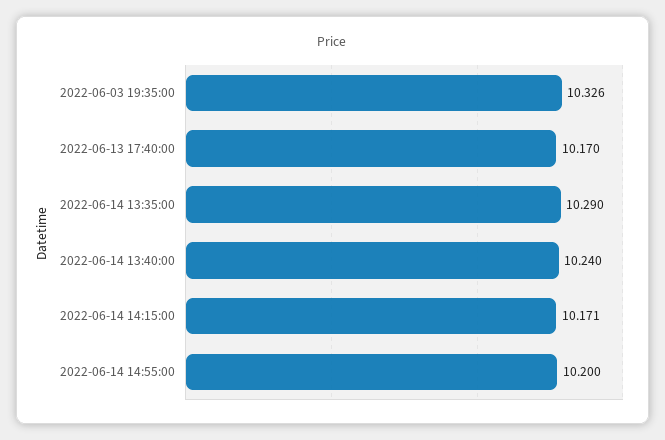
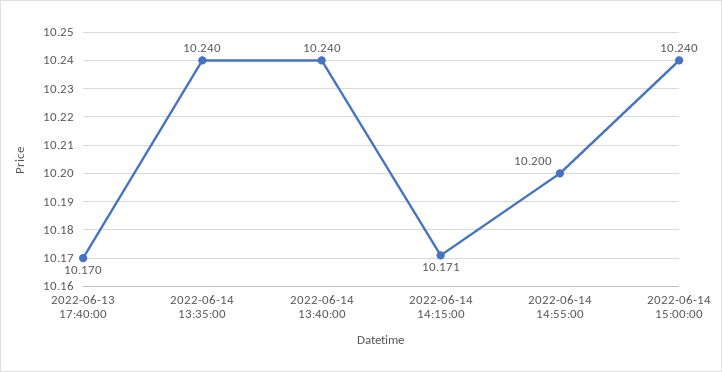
2022-06-03 19:35:00: 10.326 -> none
2022-06-14 13:35:00: 10.29 -> 10.24
2022-06-14 15:00:00: none -> 10.24

